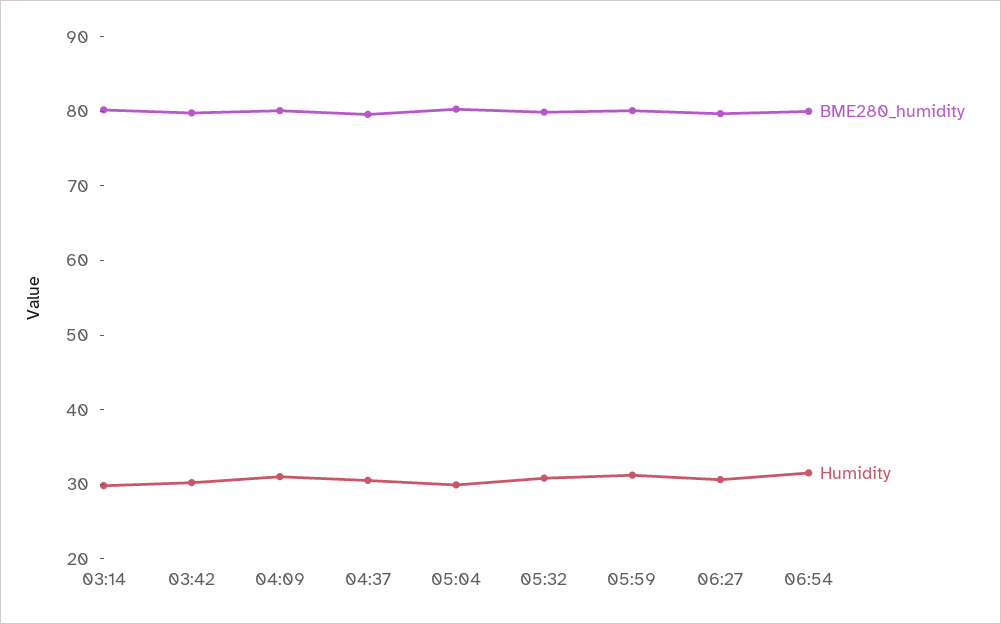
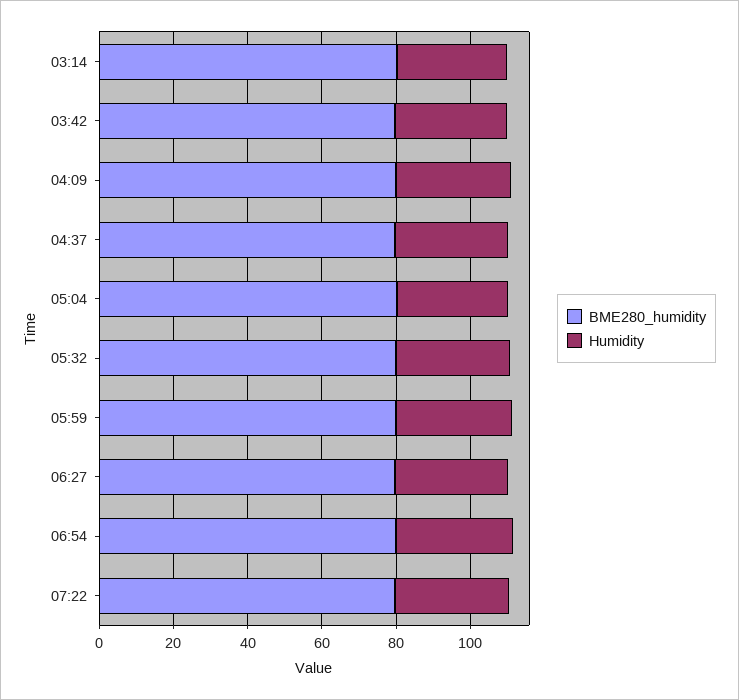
BME280_humidity, 07:22: none -> 80
Humidity, 07:22: none -> 30

